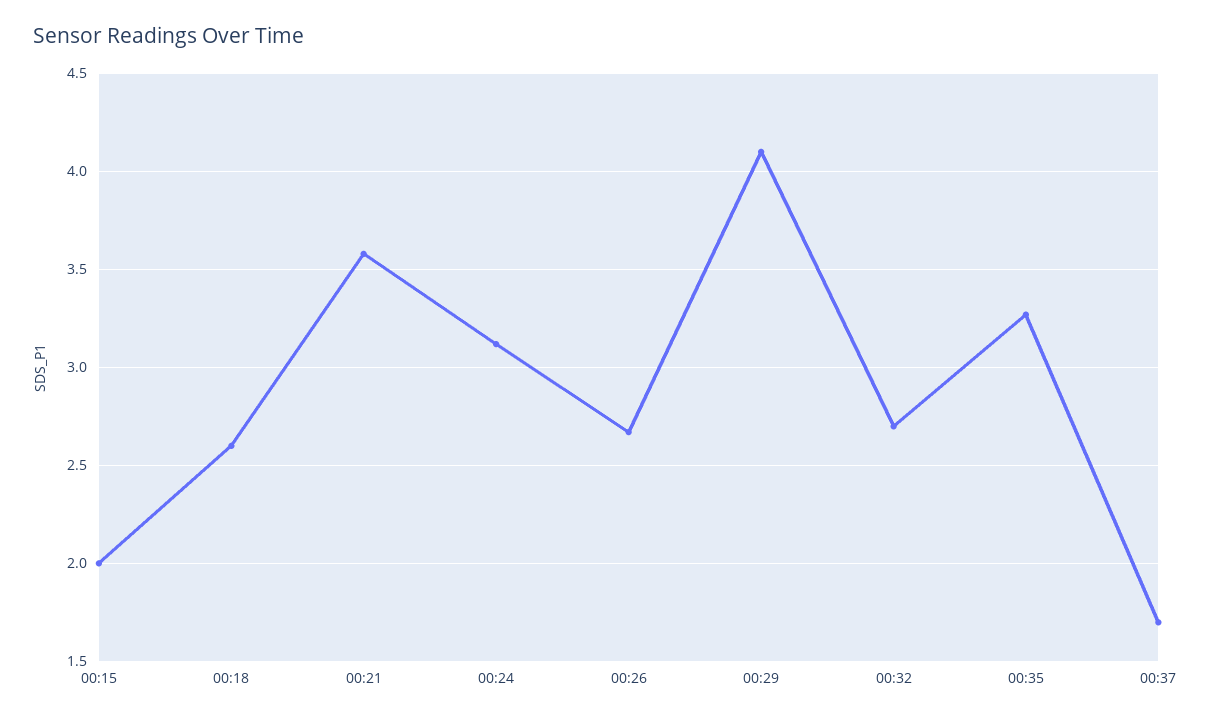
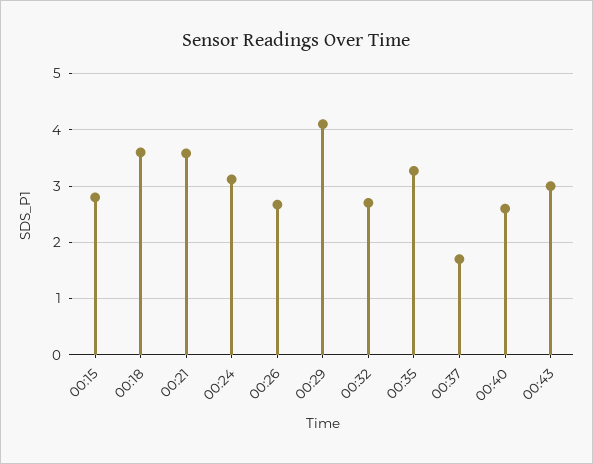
00:15: 2 -> 2.8
00:18: 2.6 -> 3.6
00:40: none -> 2.6
00:43: none -> 3

